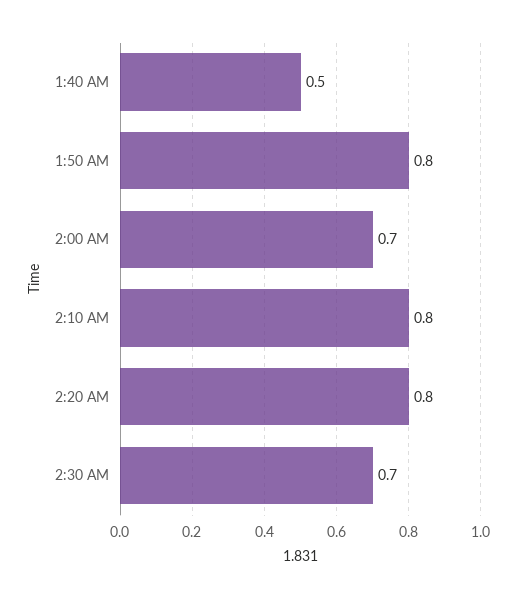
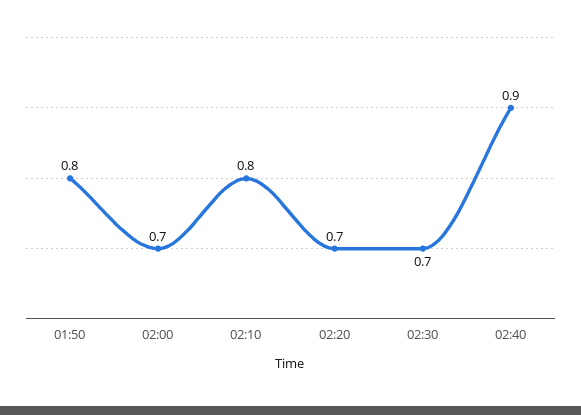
1:40 AM: 0.5 -> none
2:20 AM: 0.8 -> 0.7
02:40: none -> 0.9

